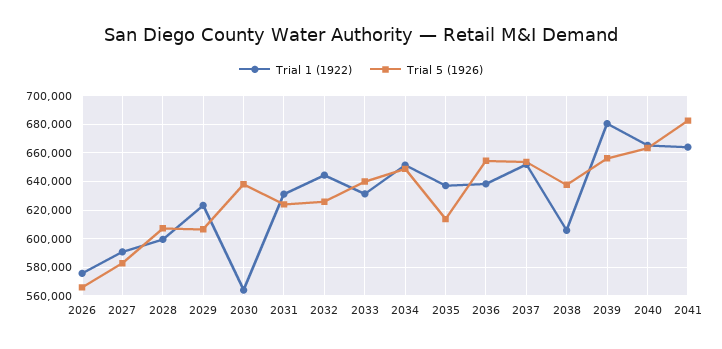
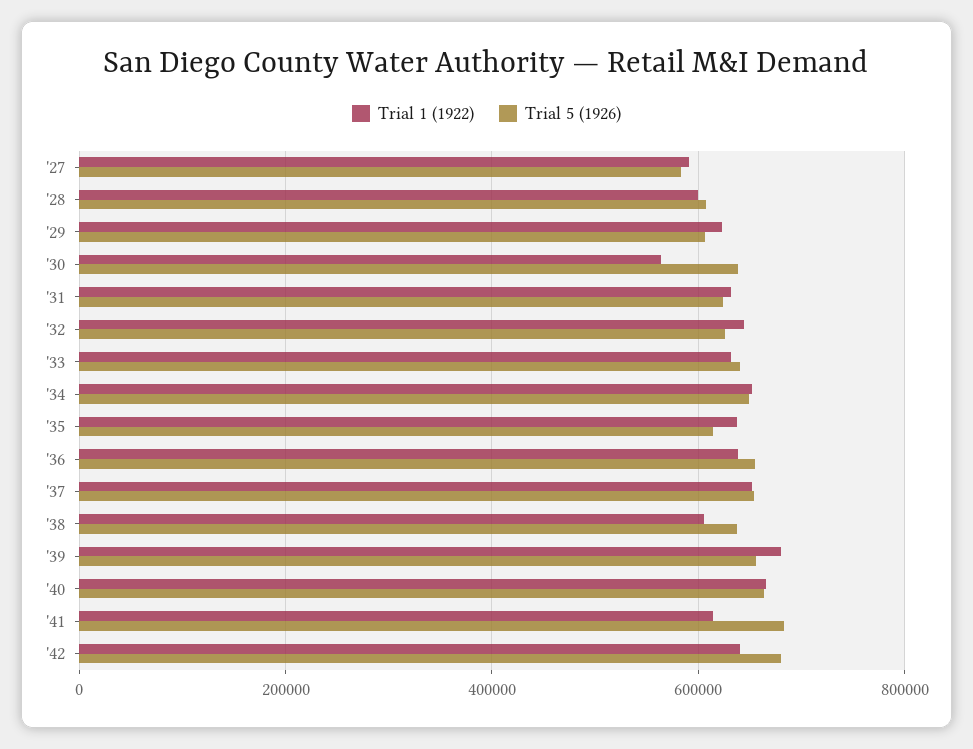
Trial 1 (1922), 2026: 575000 -> none
Trial 5 (1926), 2026: 565000 -> none
Trial 1 (1922), 2041: 665000 -> 620000
Trial 1 (1922), '42: none -> 640000
Trial 5 (1926), '42: none -> 680000

